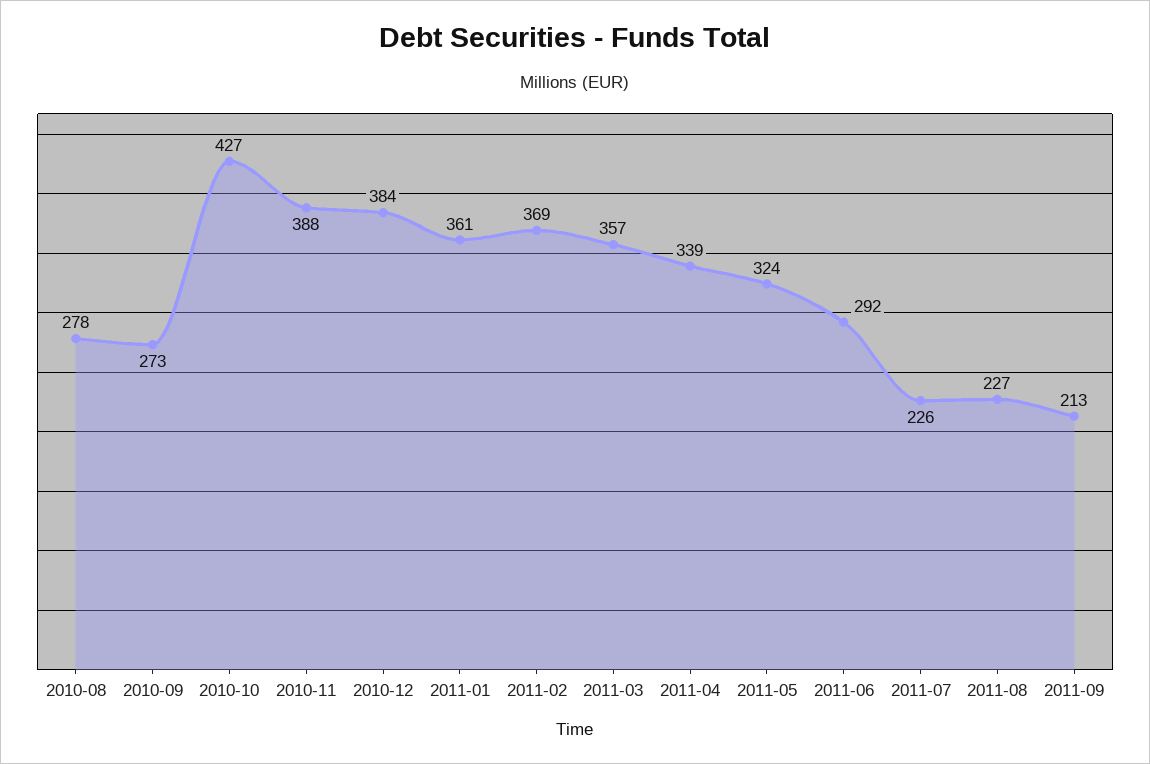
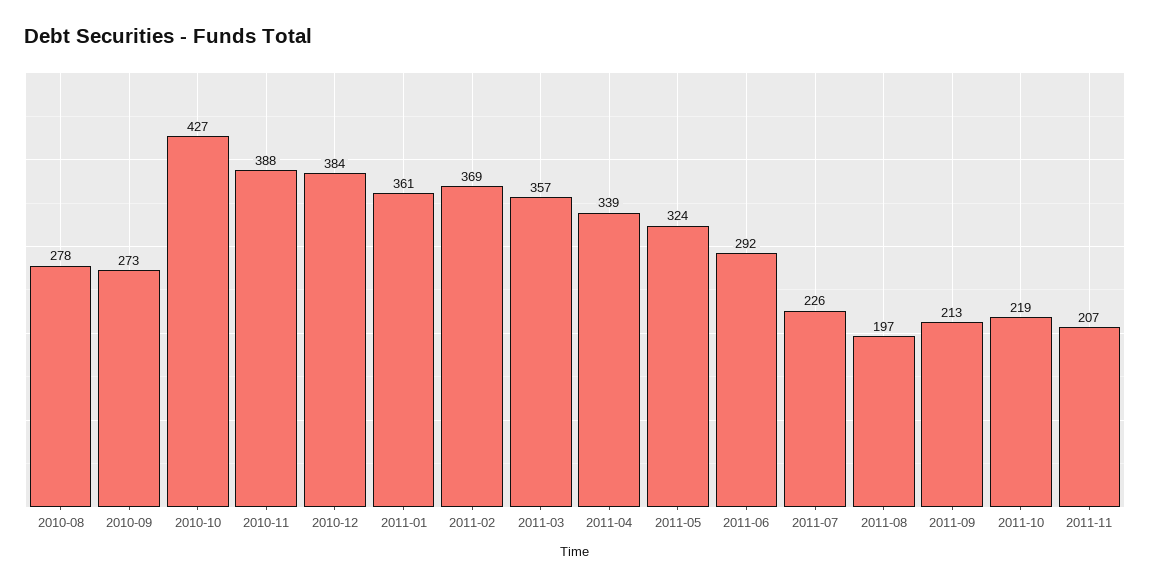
2011-08: 227 -> 197
2011-10: none -> 219
2011-11: none -> 207

